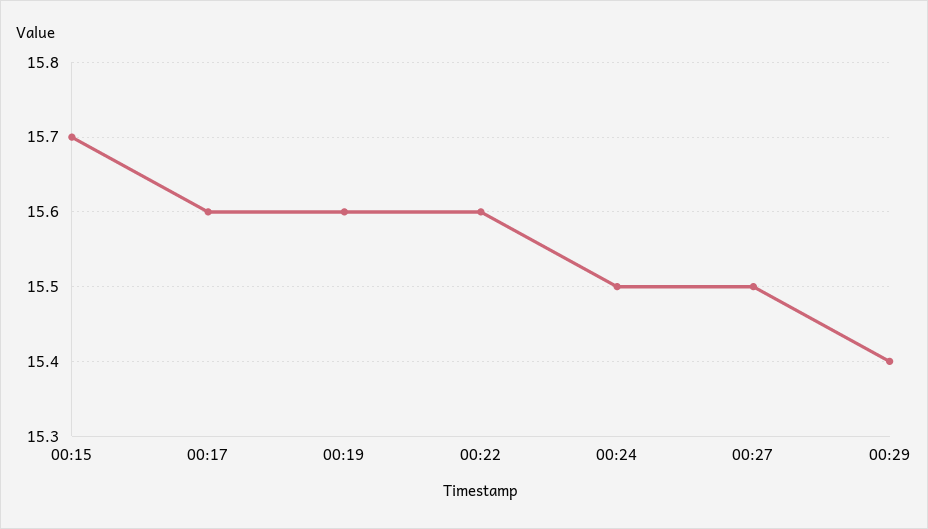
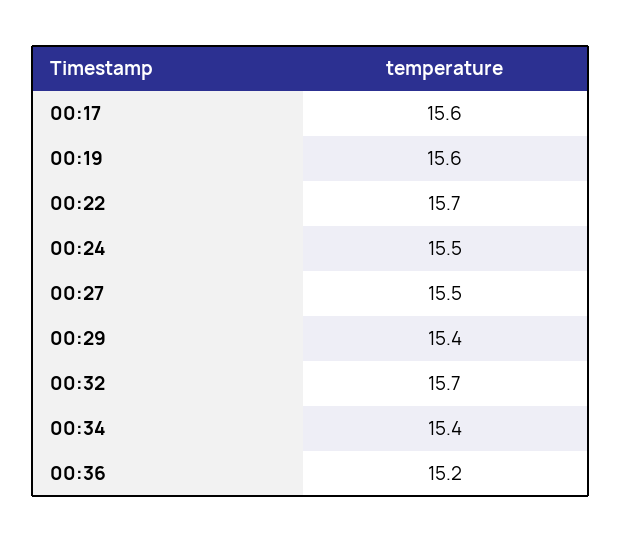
00:15: 15.7 -> none
00:22: 15.6 -> 15.7
00:32: none -> 15.7
00:34: none -> 15.4
00:36: none -> 15.2

